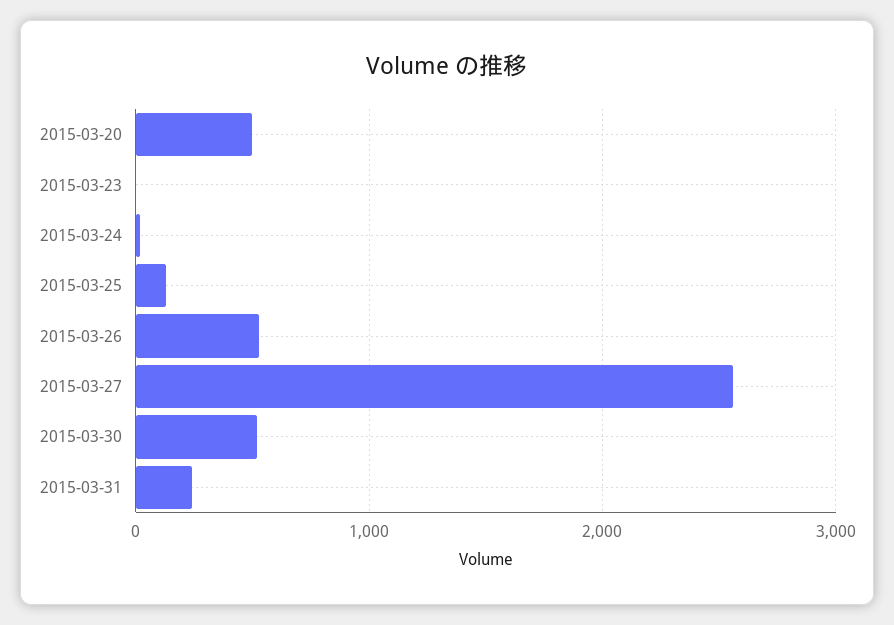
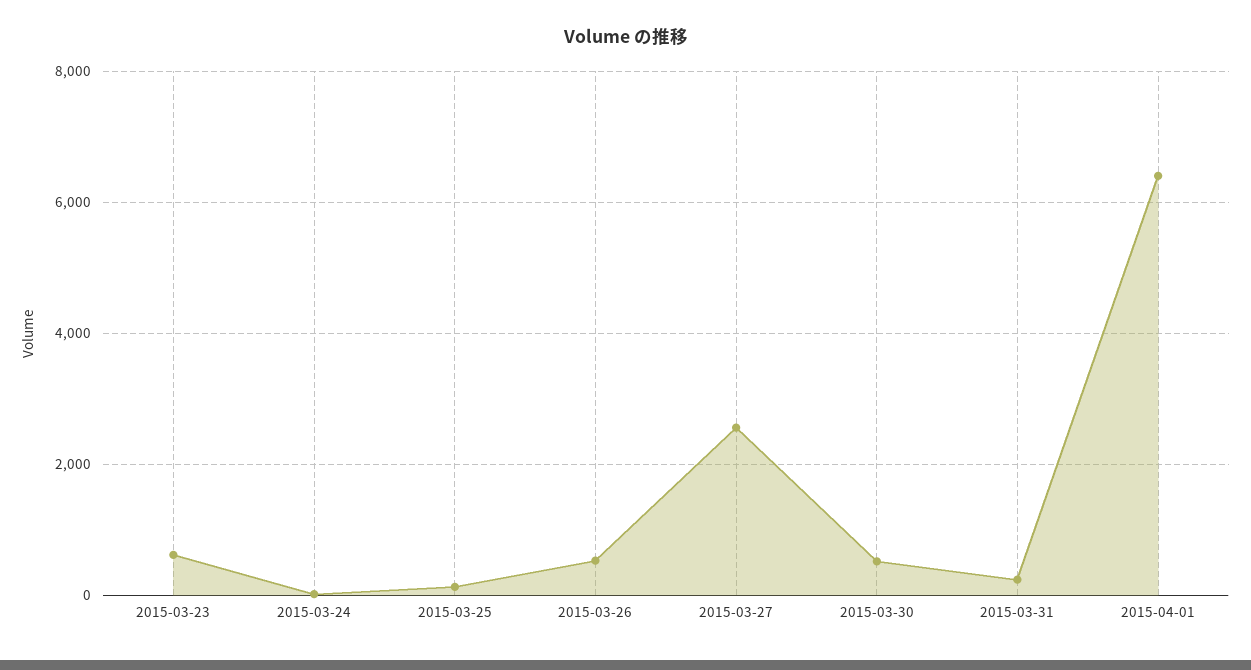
2015-03-20: 500 -> none
2015-03-23: 0 -> 600
2015-04-01: none -> 6400

